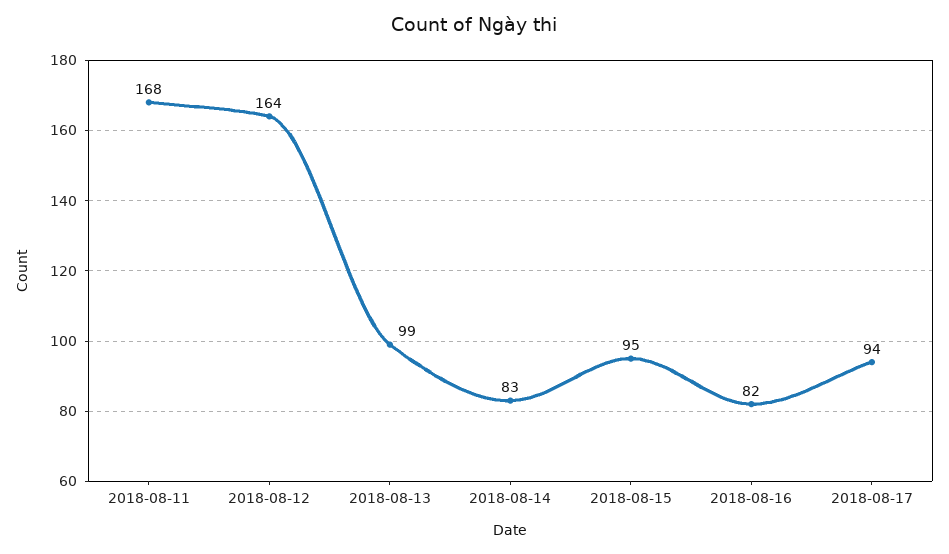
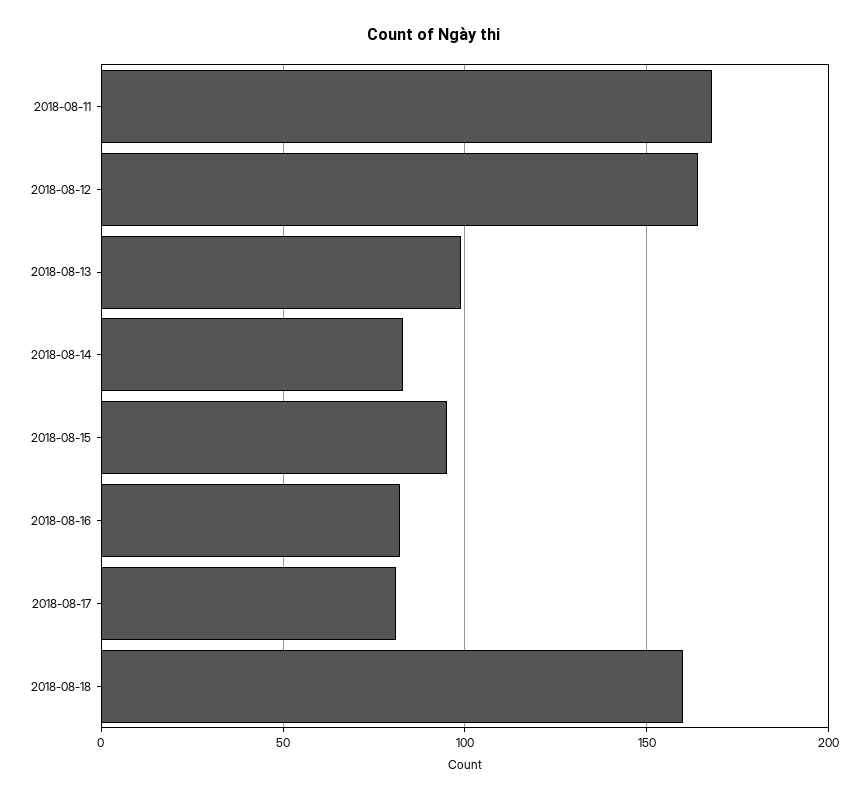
2018-08-17: 94 -> 80
2018-08-18: none -> 160

